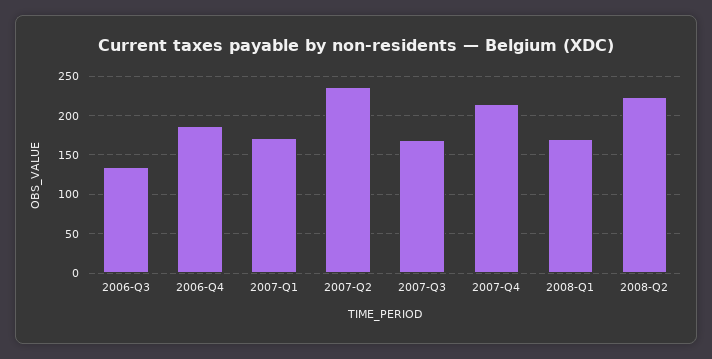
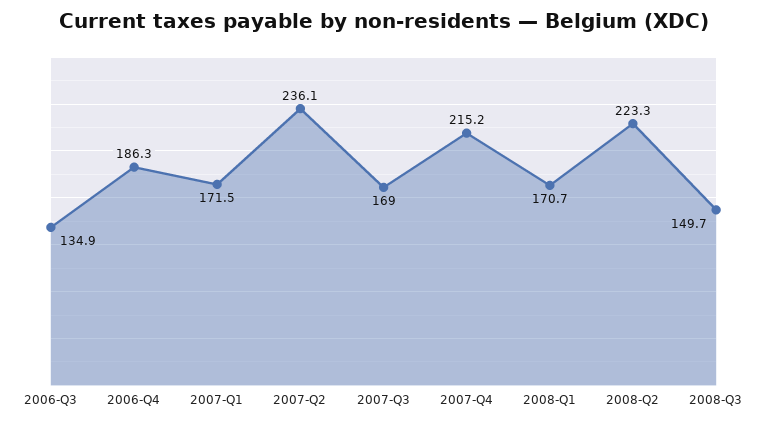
2008-Q3: none -> 149.7

